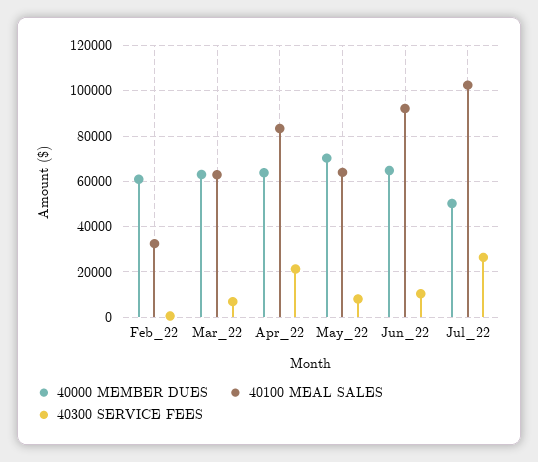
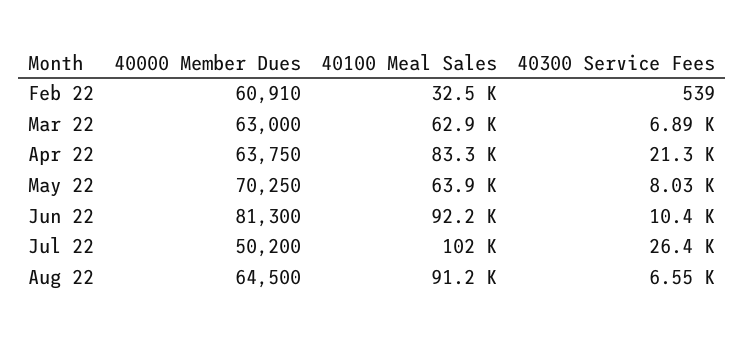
40000 MEMBER DUES, Jun_22: 65000 -> 81300
40000 MEMBER DUES, Aug 22: none -> 64500
40100 MEAL SALES, Aug 22: none -> 91200
40300 SERVICE FEES, Aug 22: none -> 6550

